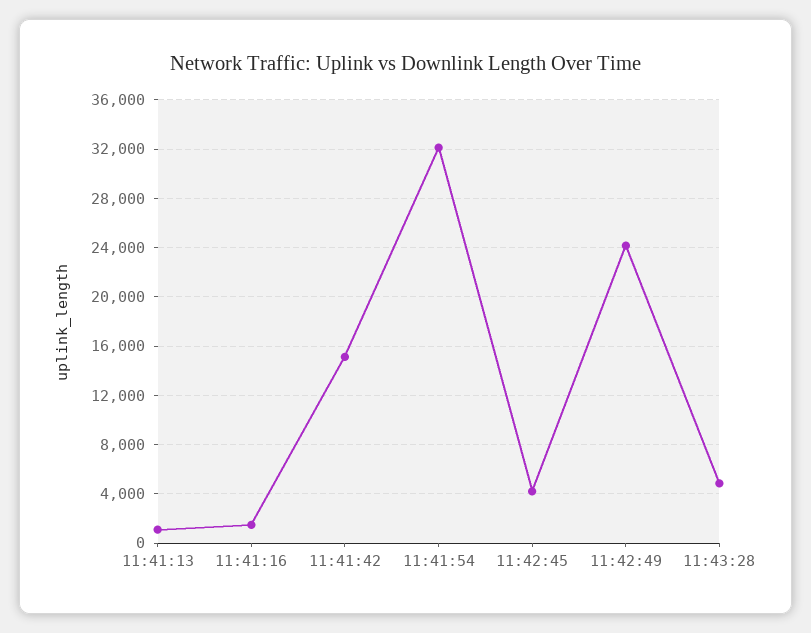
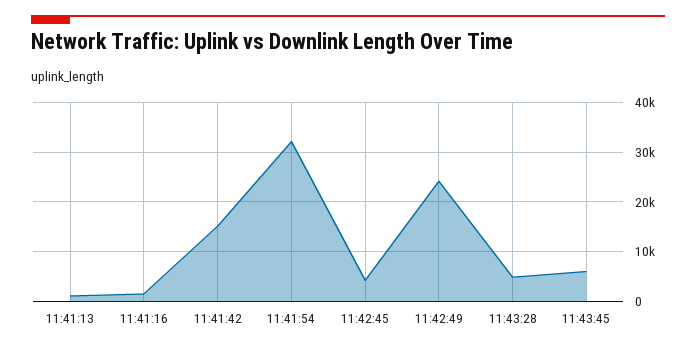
11:43:45: none -> 6000

